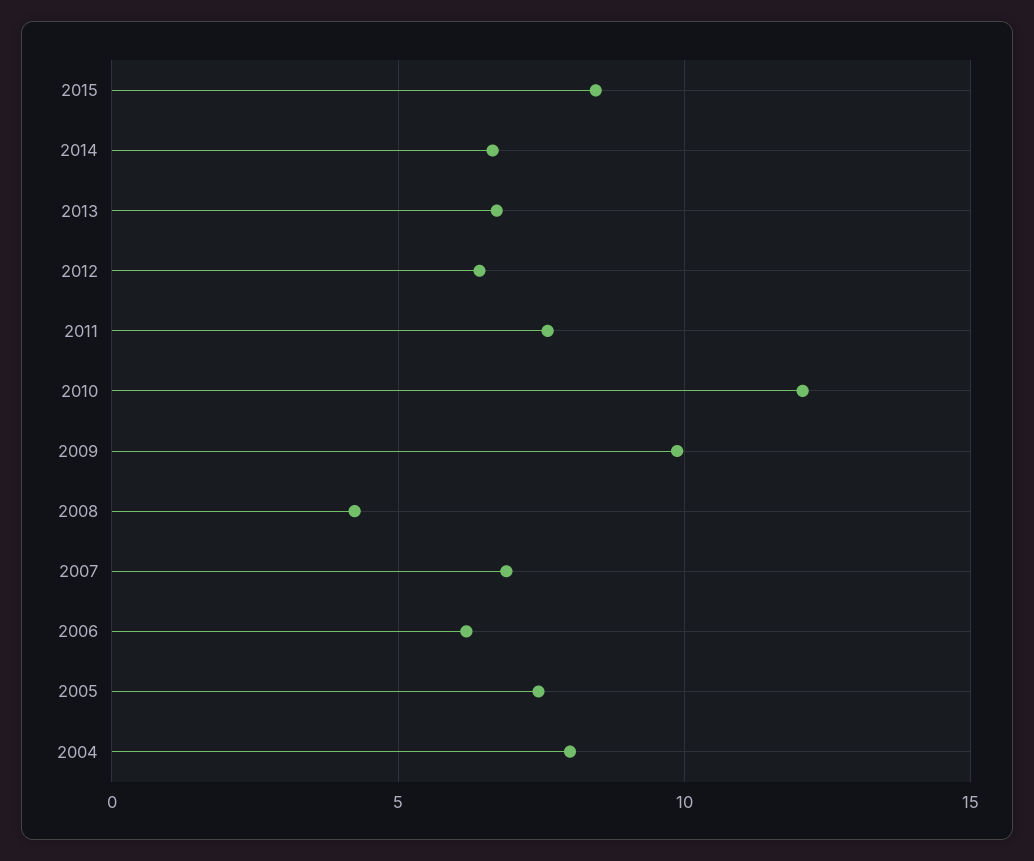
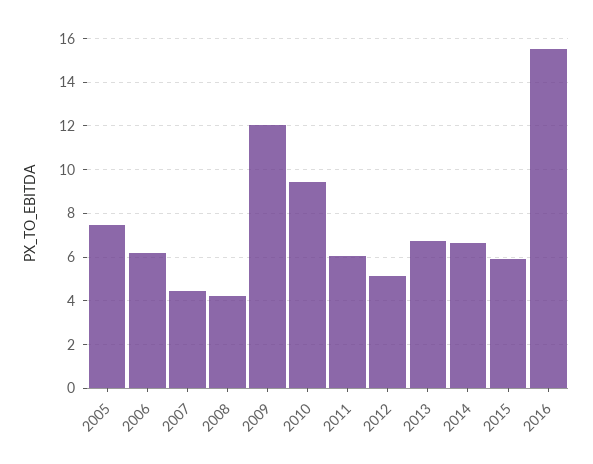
2015: 8.5 -> 6
2012: 6.5 -> 5
2011: 7.5 -> 6
2010: 12 -> 9.5
2009: 10 -> 12
2007: 7 -> 4.5
2004: 8 -> none
2016: none -> 15.5

